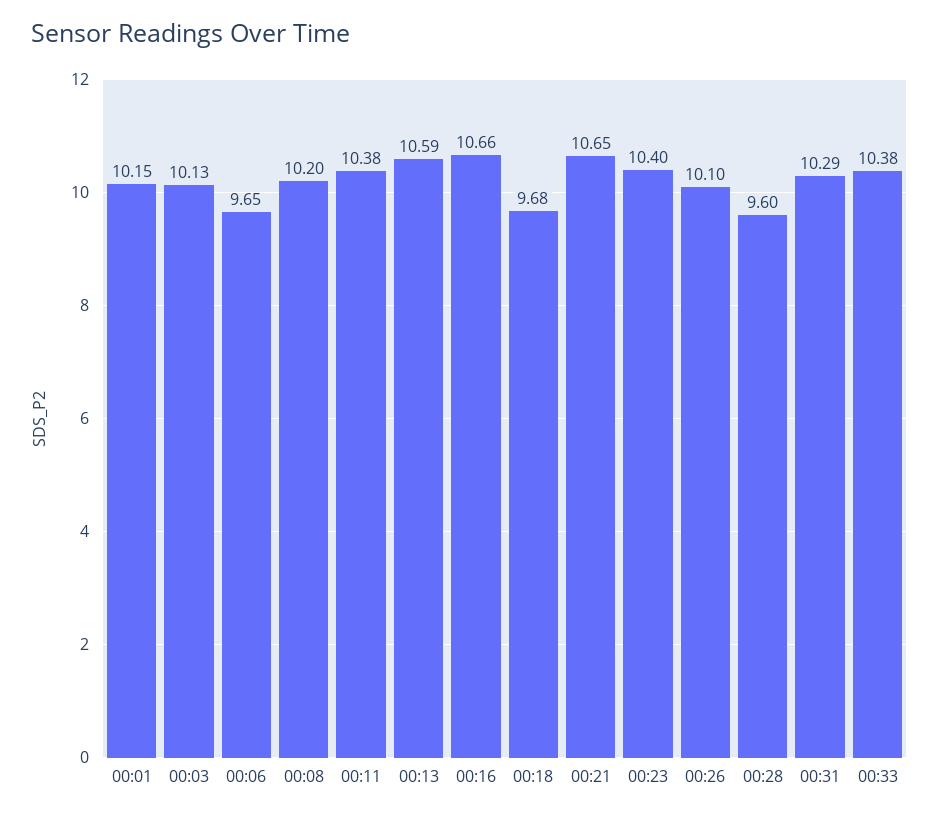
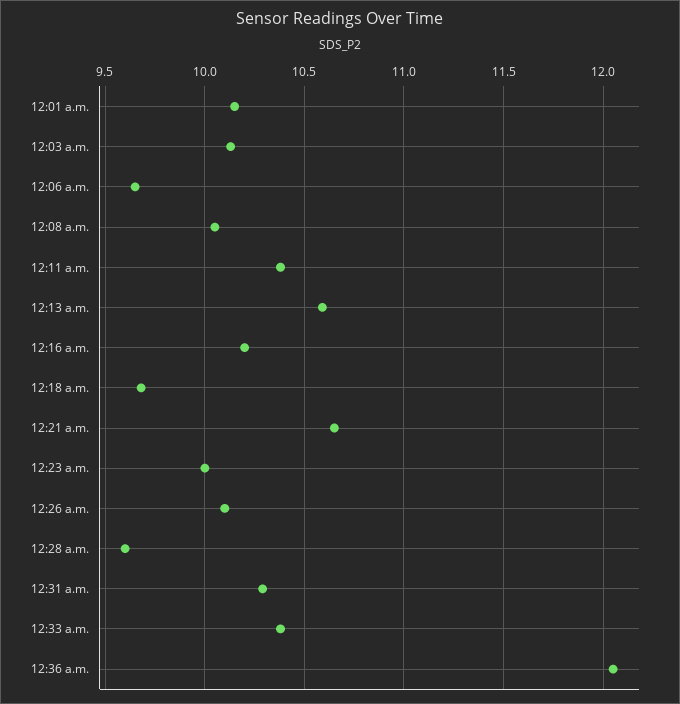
00:08: 10.2 -> 10.05
00:16: 10.66 -> 10.2
00:23: 10.4 -> 10
12:36 a.m.: none -> 12.05

